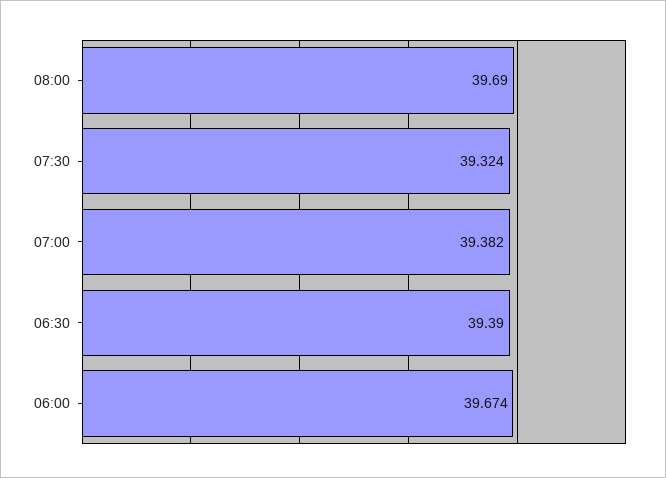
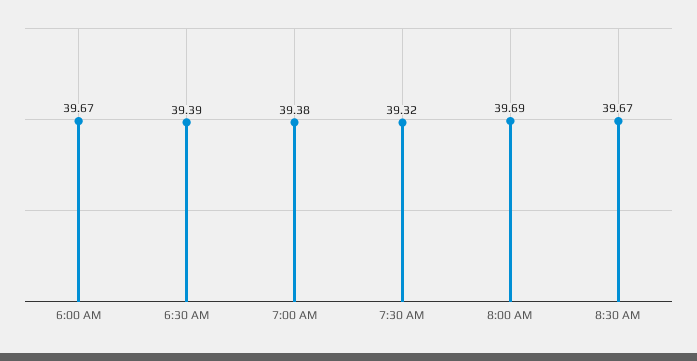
8:30 AM: none -> 39.67

